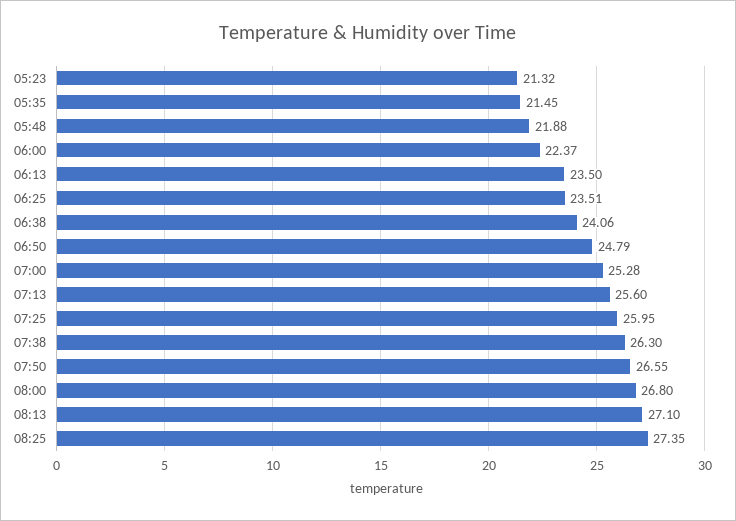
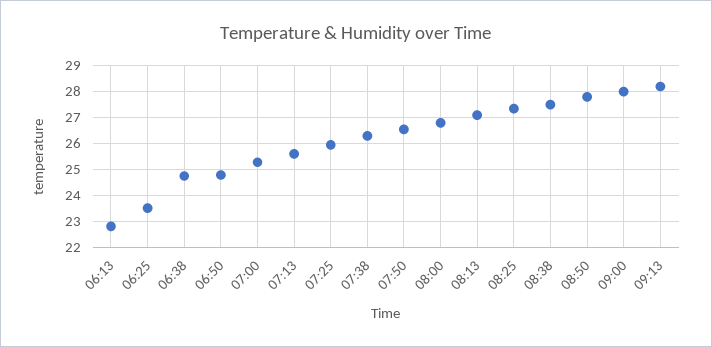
05:23: 21.32 -> none
05:35: 21.45 -> none
05:48: 21.88 -> none
06:00: 22.37 -> none
06:13: 23.5 -> 22.75
06:38: 24.06 -> 24.75
08:38: none -> 27.5
08:50: none -> 27.75
09:00: none -> 28
09:13: none -> 28.25

